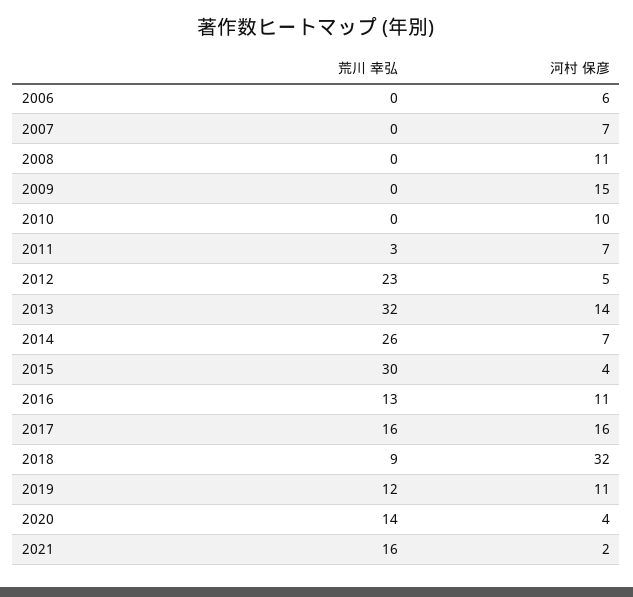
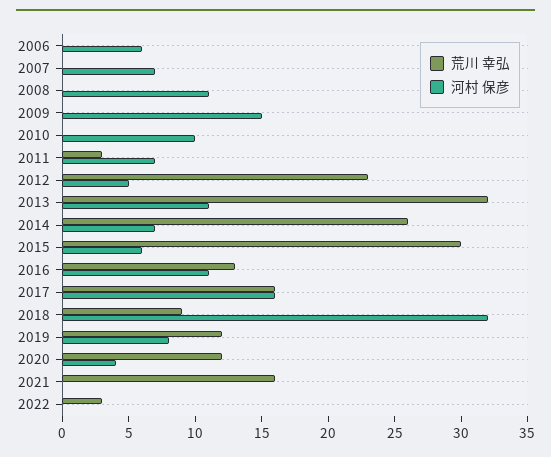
河村 保彦, 2013: 14 -> 11
河村 保彦, 2015: 4 -> 6
河村 保彦, 2019: 11 -> 8
荒川 幸弘, 2020: 14 -> 12
河村 保彦, 2021: 2 -> 0
荒川 幸弘, 2022: none -> 3
河村 保彦, 2022: none -> 0

